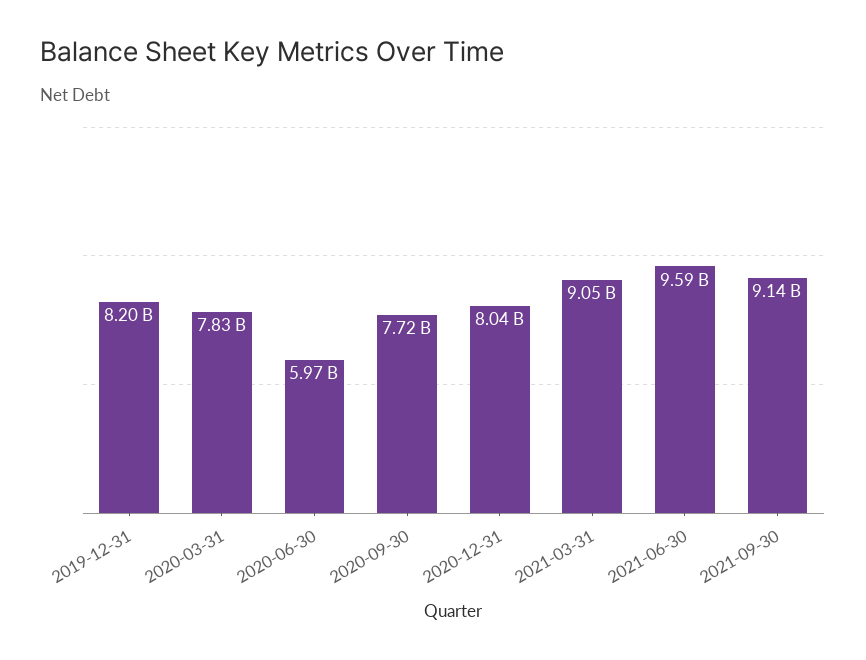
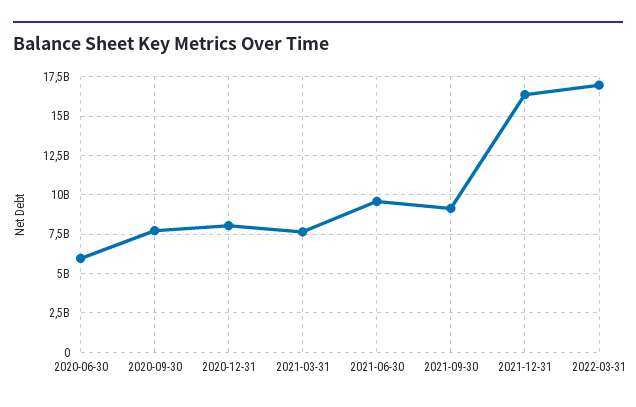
2019-12-31: 8200000000 -> none
2020-03-31: 7830000000 -> none
2021-03-31: 9050000000 -> 7500000000
2021-12-31: none -> 16500000000
2022-03-31: none -> 17000000000

